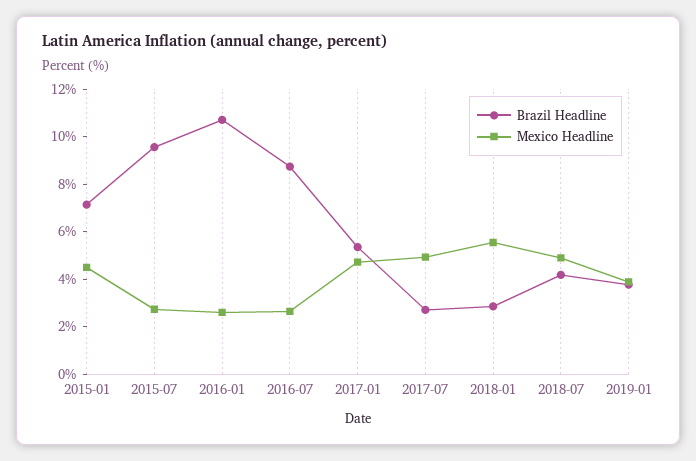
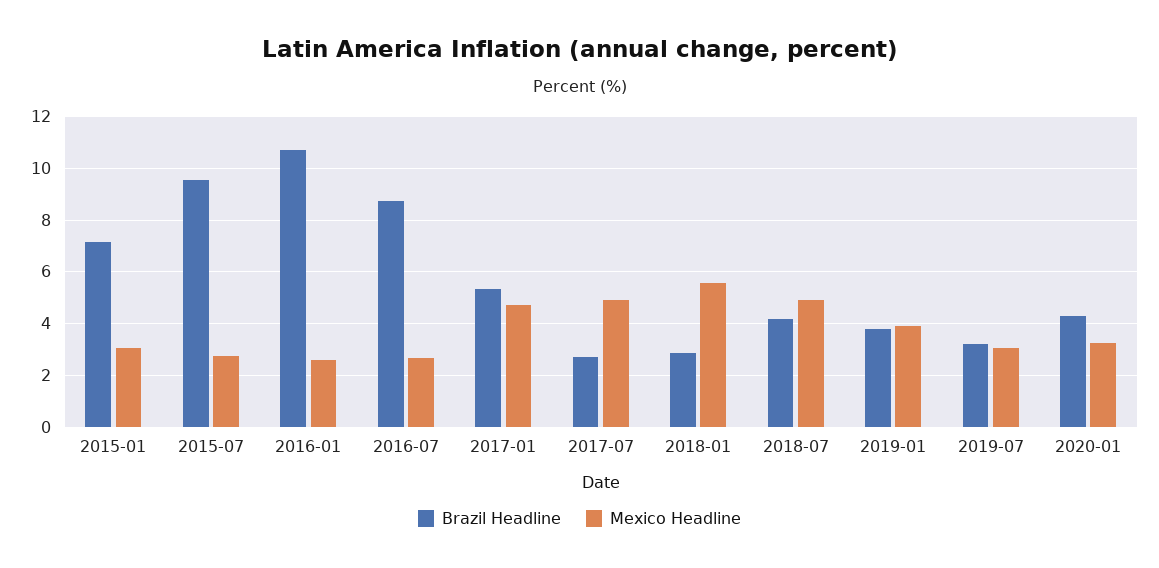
Mexico Headline, 2015-01: 4.5 -> 3
Brazil Headline, 2019-07: none -> 3.25
Mexico Headline, 2019-07: none -> 3
Brazil Headline, 2020-01: none -> 4.25
Mexico Headline, 2020-01: none -> 3.25

